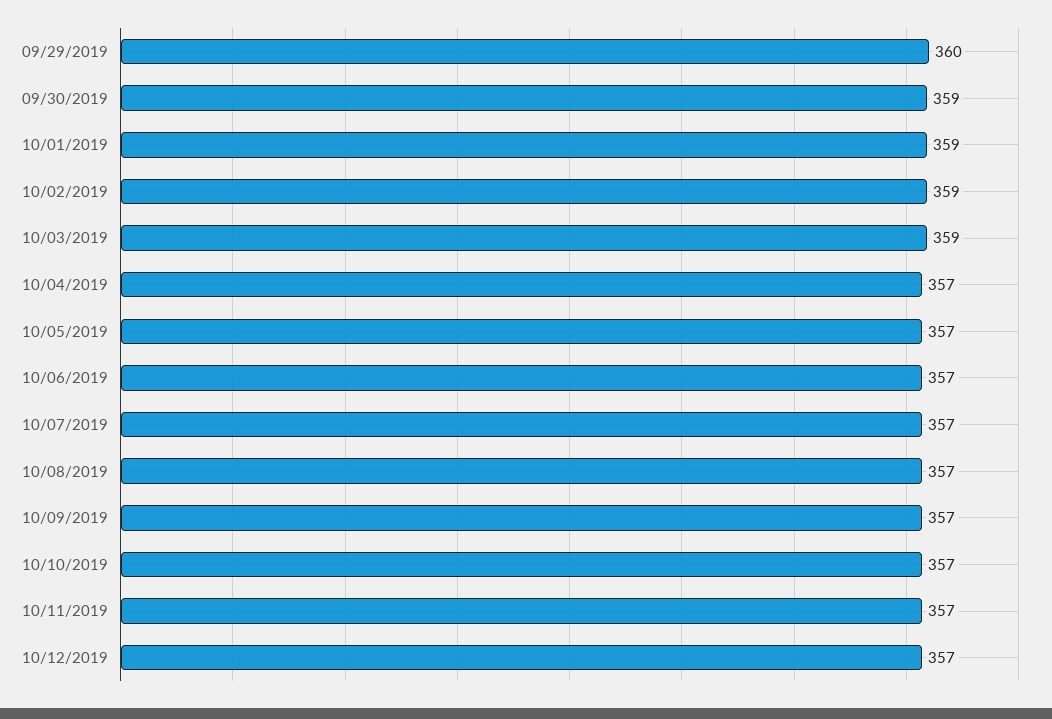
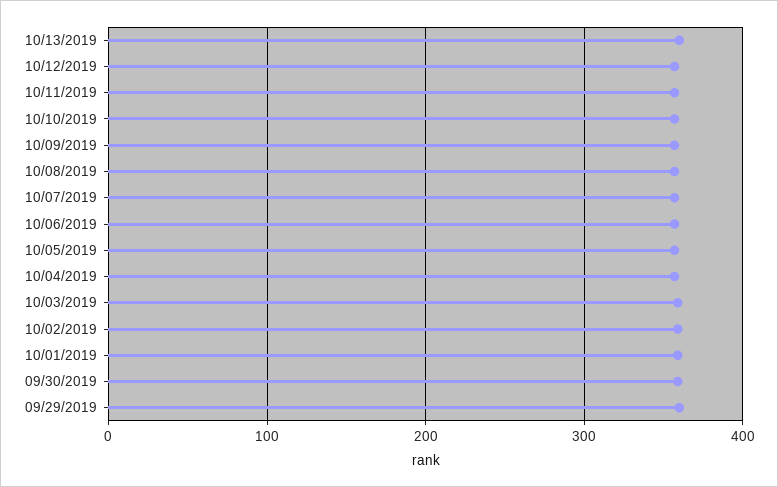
10/13/2019: none -> 360

